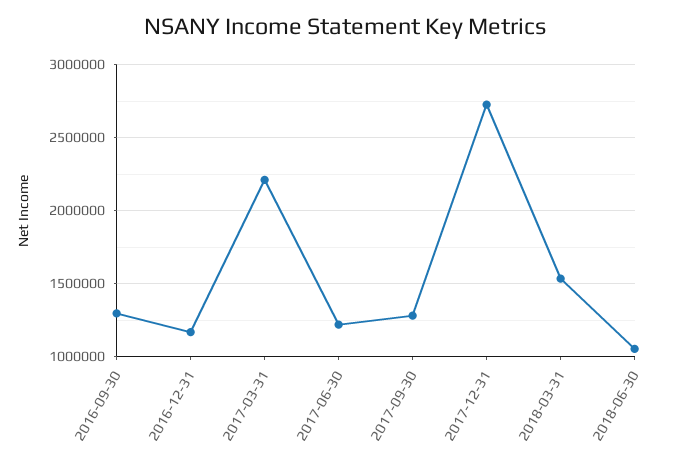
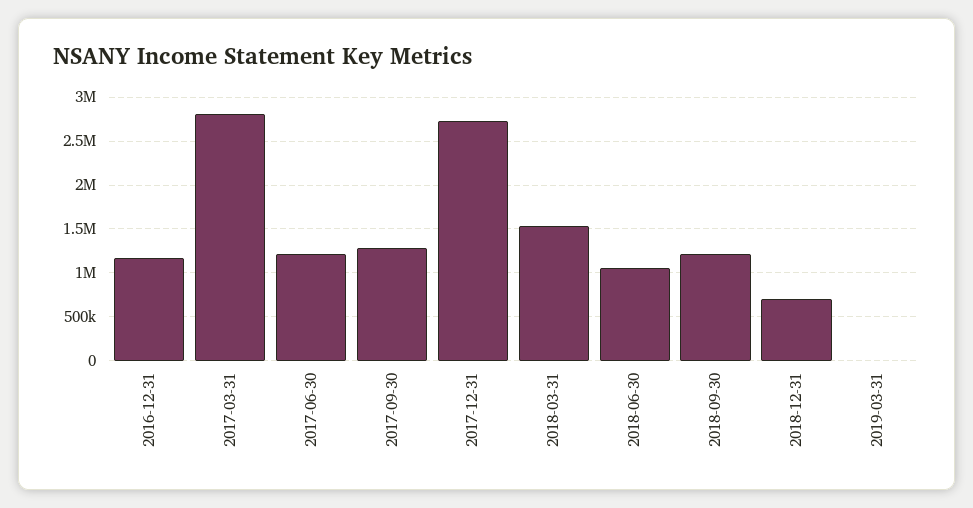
2016-09-30: 1300000 -> none
2017-03-31: 2200000 -> 2800000
2018-09-30: none -> 1200000
2018-12-31: none -> 700000
2019-03-31: none -> 0

